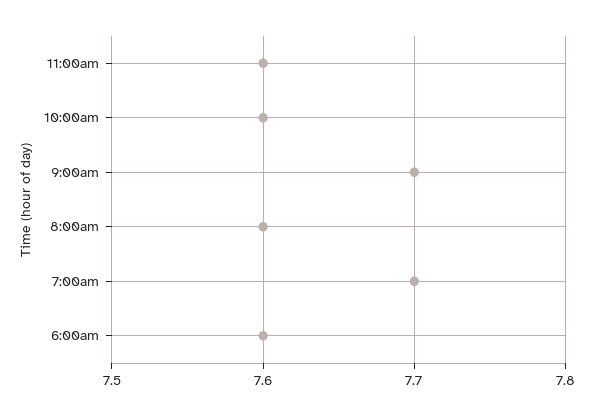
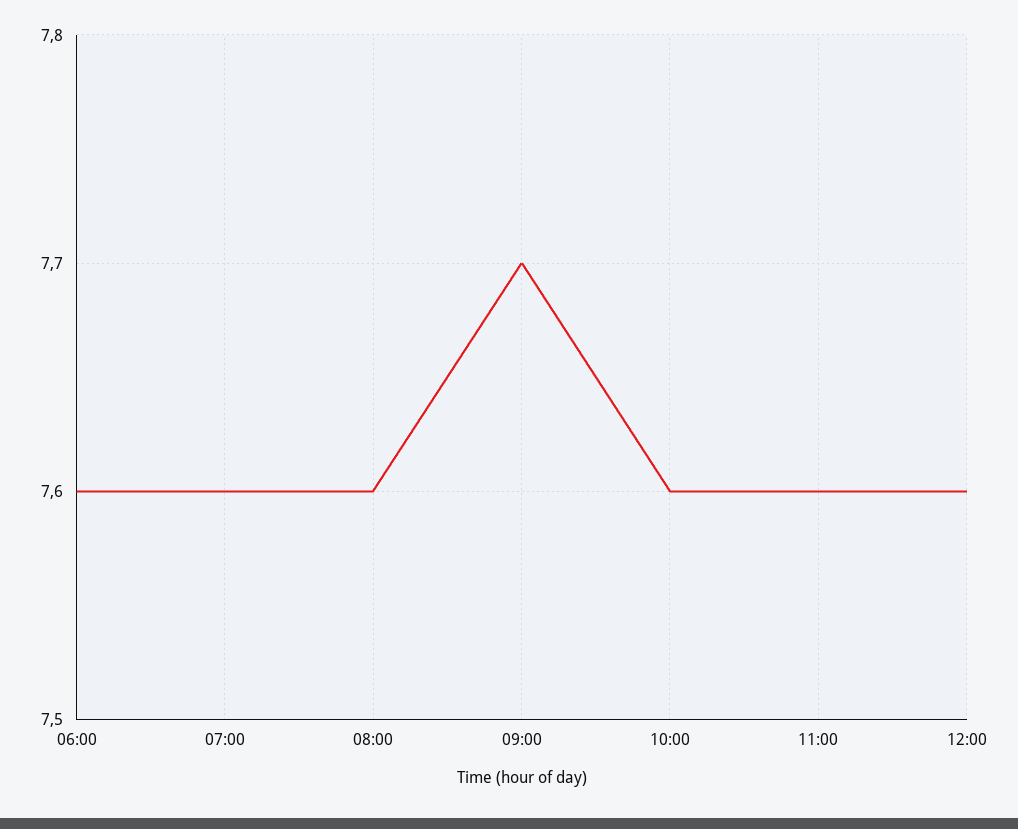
7:00am: 7.7 -> 7.6
12:00: none -> 7.6

